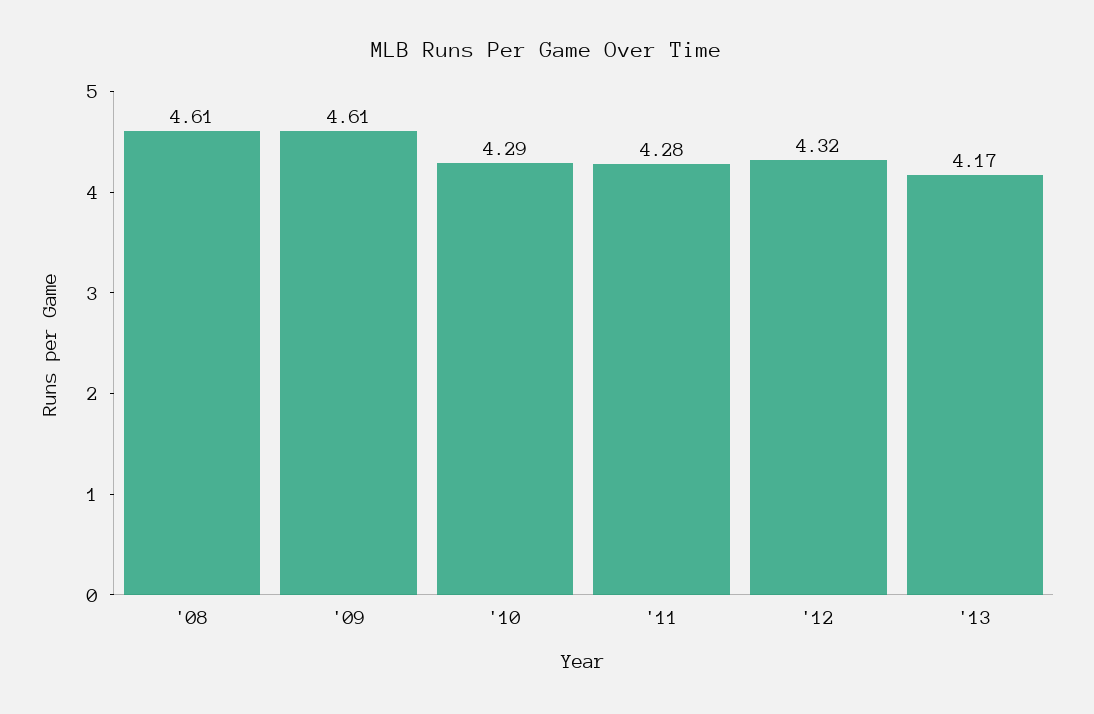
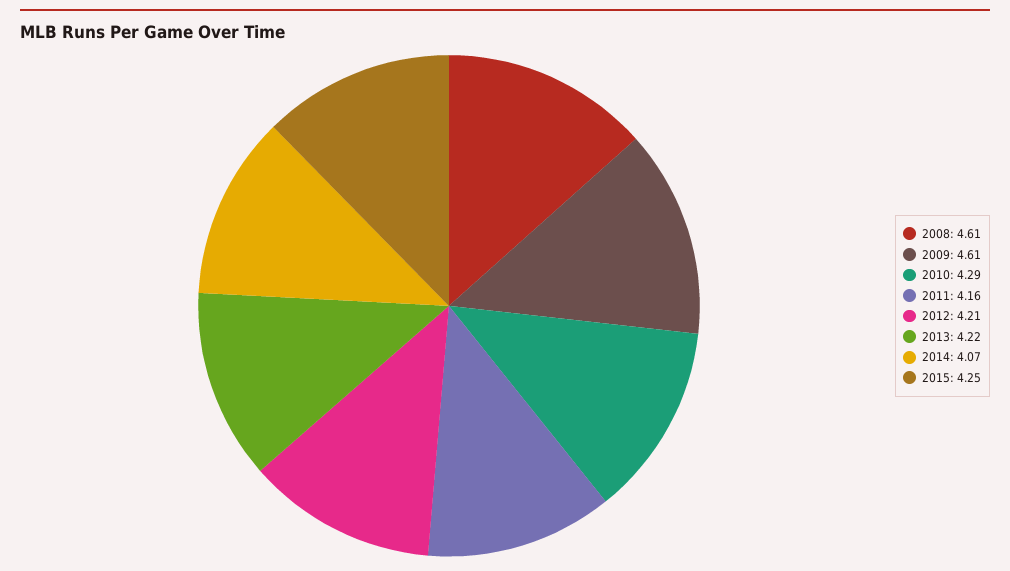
'11: 4.28 -> 4.16
'12: 4.32 -> 4.21
'13: 4.17 -> 4.22
2014: none -> 4.07
2015: none -> 4.25

